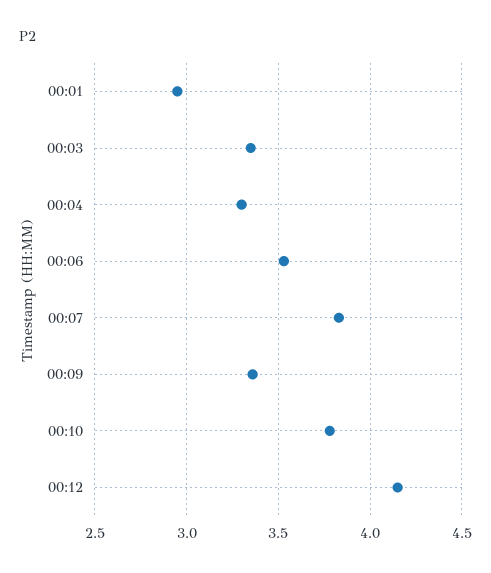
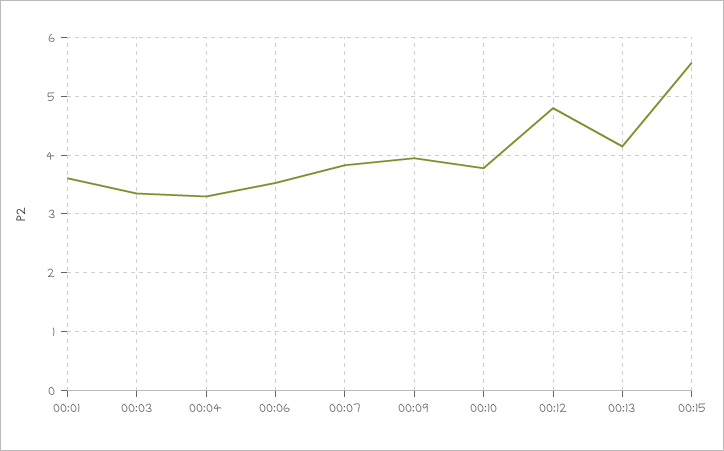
00:01: 2.95 -> 3.6
00:09: 3.35 -> 4
00:12: 4.15 -> 4.8
00:13: none -> 4.2
00:15: none -> 5.6

